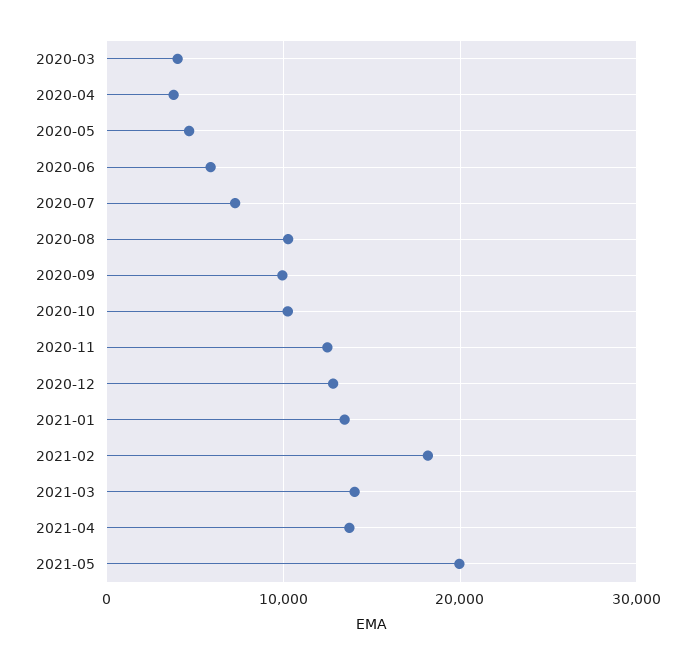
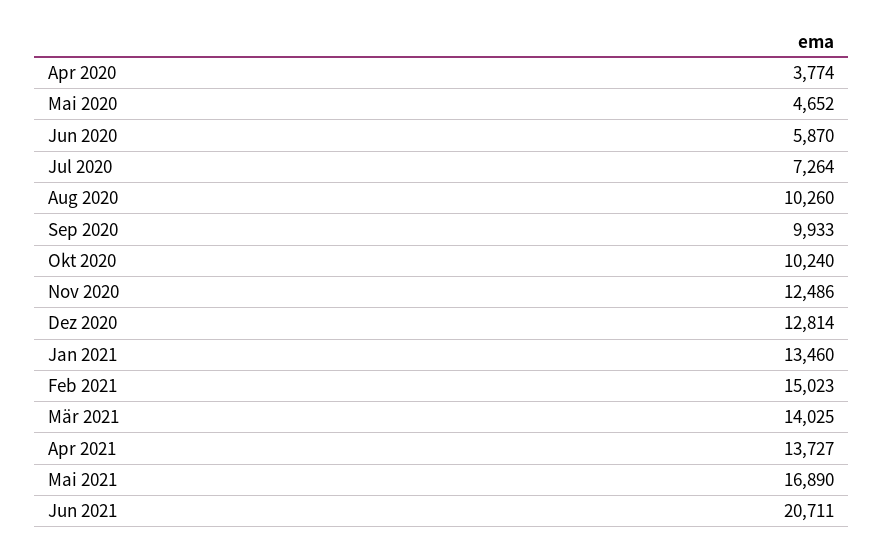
2020-03: 4000 -> none
2021-02: 18000 -> 15023
2021-05: 20000 -> 16890
Jun 2021: none -> 20711

